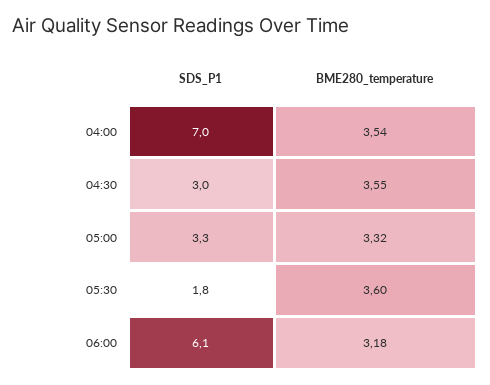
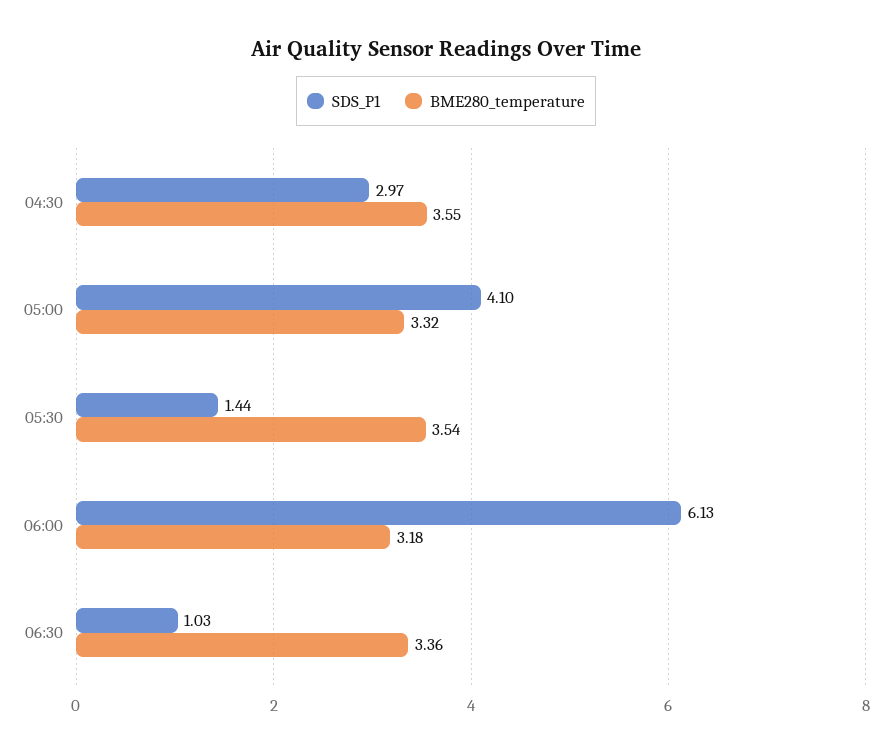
SDS_P1, 04:00: 7 -> none
BME280_temperature, 04:00: 3.54 -> none
SDS_P1, 05:00: 3.3 -> 4.1
SDS_P1, 05:30: 1.8 -> 1.44
BME280_temperature, 05:30: 3.6 -> 3.54
SDS_P1, 06:30: none -> 1.03
BME280_temperature, 06:30: none -> 3.36

